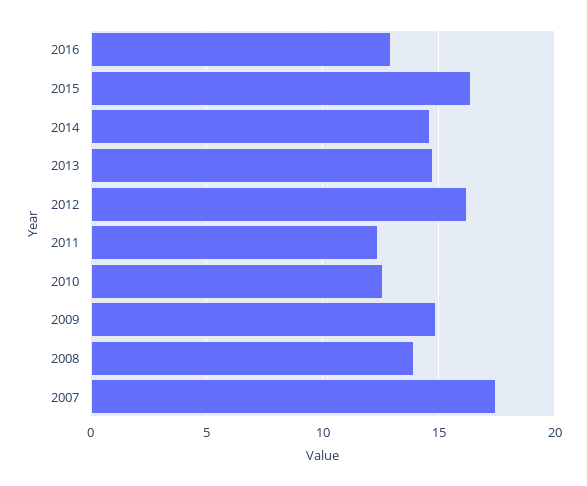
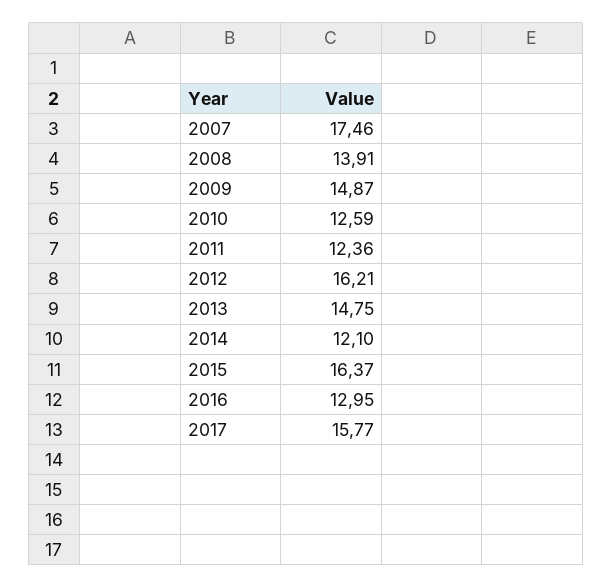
2014: 14.5 -> 12.1
2017: none -> 15.77

